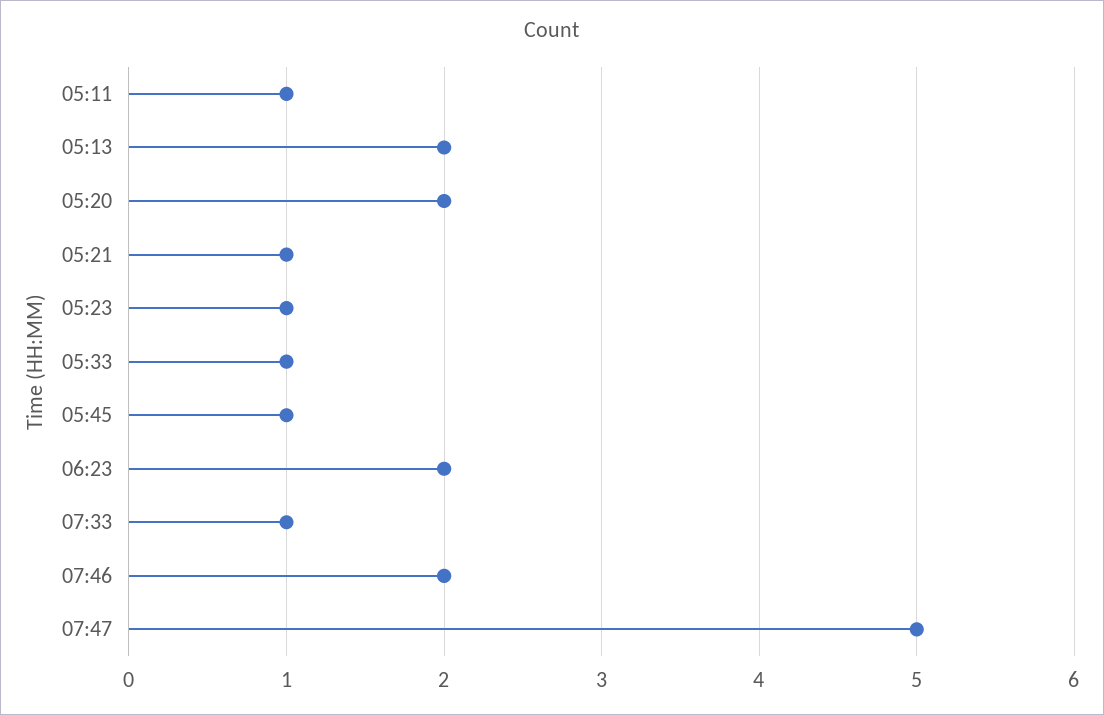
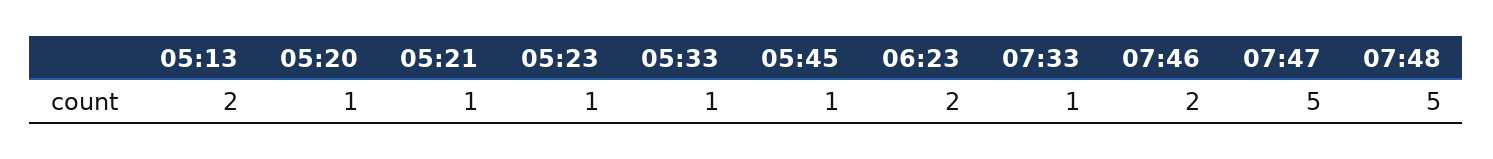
05:11: 1 -> none
05:20: 2 -> 1
07:48: none -> 5

